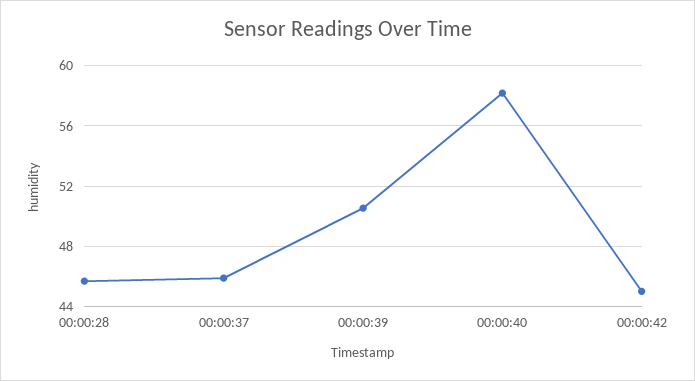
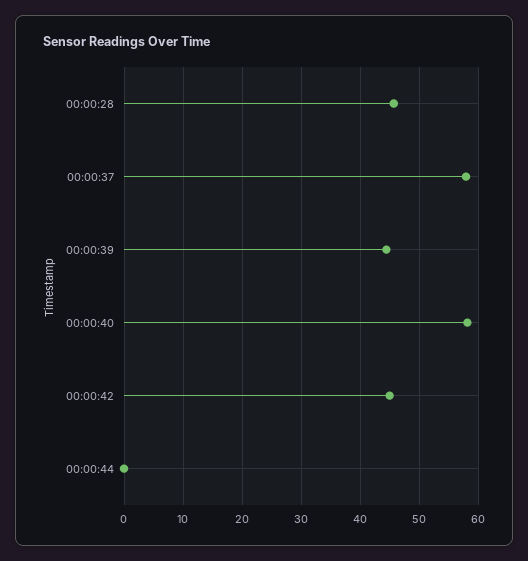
00:00:37: 46 -> 58
00:00:39: 50.5 -> 44
00:00:44: none -> 0

